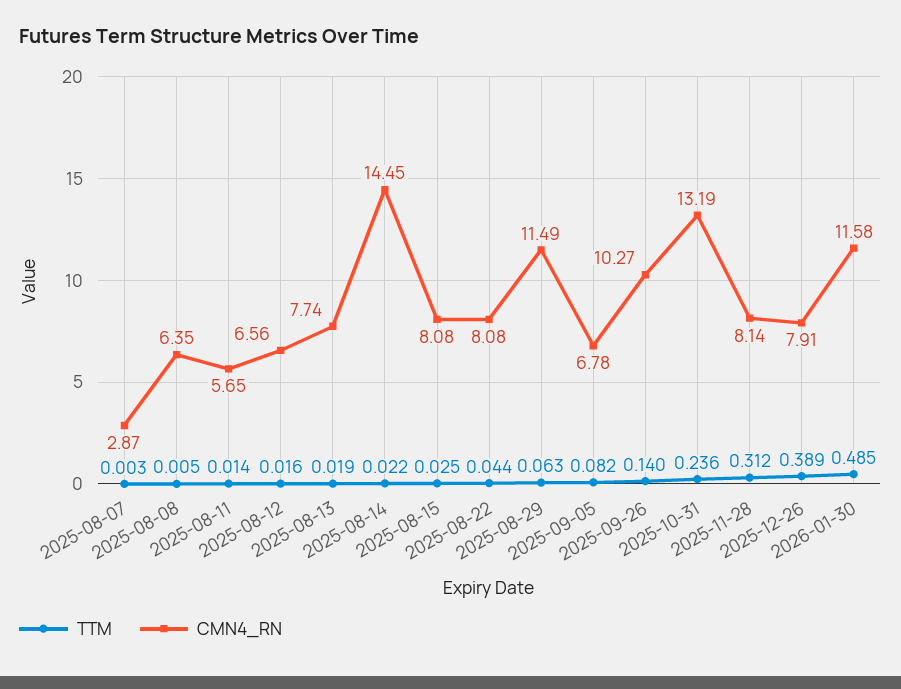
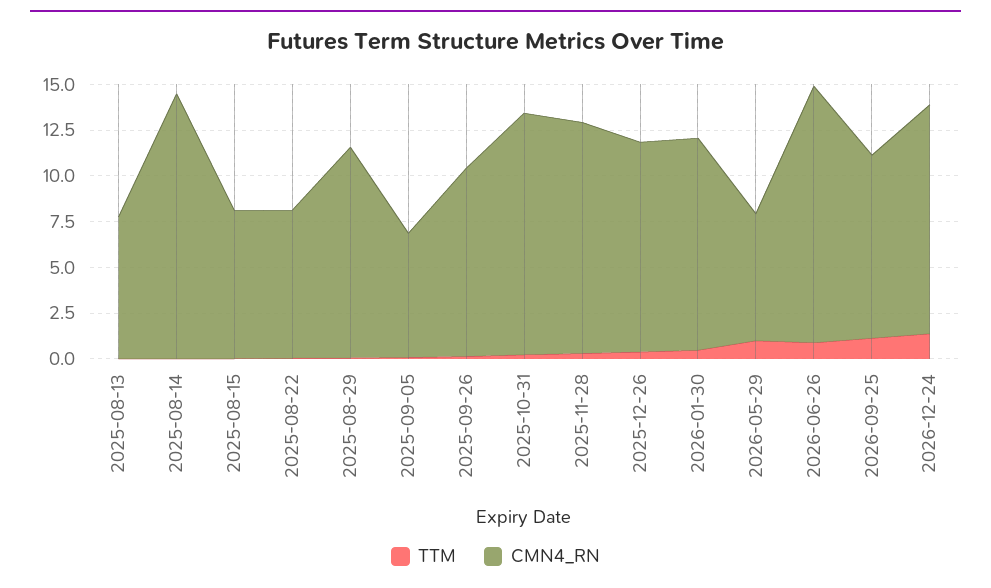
TTM, 2025-08-07: 0.003 -> none
CMN4_RN, 2025-08-07: 2.87 -> none
TTM, 2025-08-08: 0.005 -> none
CMN4_RN, 2025-08-08: 6.35 -> none
TTM, 2025-08-11: 0.014 -> none
CMN4_RN, 2025-08-11: 5.65 -> none
TTM, 2025-08-12: 0.016 -> none
CMN4_RN, 2025-08-12: 6.56 -> none
CMN4_RN, 2025-11-28: 8.14 -> 12.5
CMN4_RN, 2025-12-26: 7.91 -> 11.5
TTM, 2026-05-29: none -> 1
CMN4_RN, 2026-05-29: none -> 7
TTM, 2026-06-26: none -> 1
CMN4_RN, 2026-06-26: none -> 14
TTM, 2026-09-25: none -> 1
CMN4_RN, 2026-09-25: none -> 10
TTM, 2026-12-24: none -> 1.5
CMN4_RN, 2026-12-24: none -> 12.5

